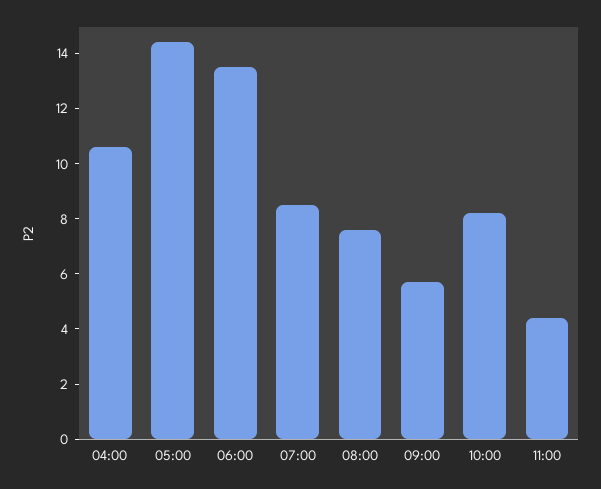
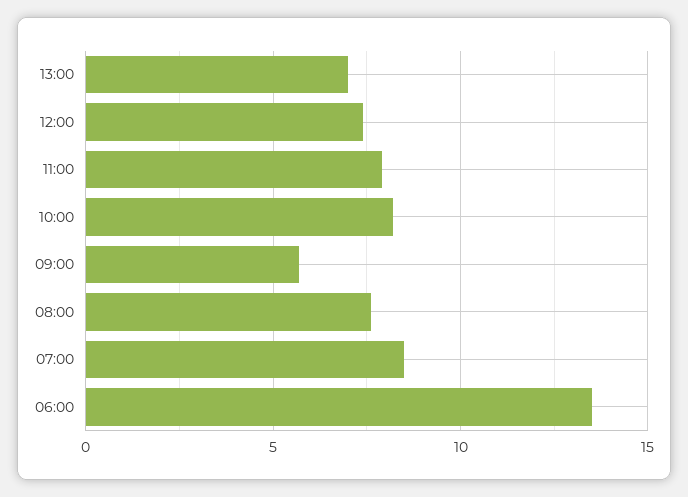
04:00: 10.5 -> none
05:00: 14.5 -> none
11:00: 4.5 -> 8
13:00: none -> 7
12:00: none -> 7.5

